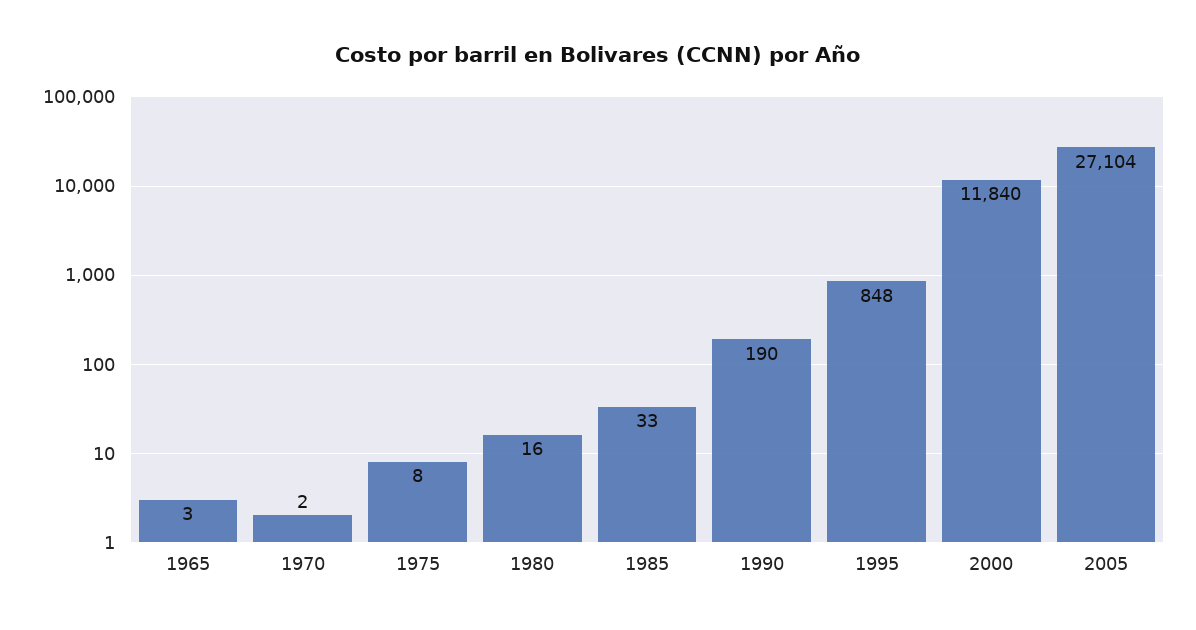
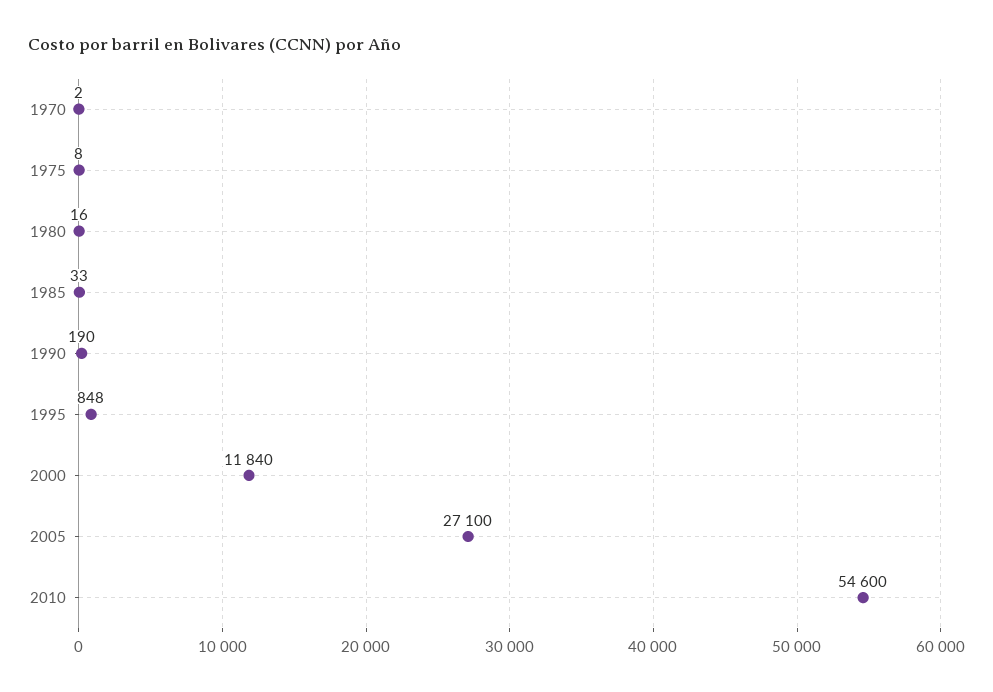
1965: 3 -> none
2005: 27104 -> 27100
2010: none -> 54600

